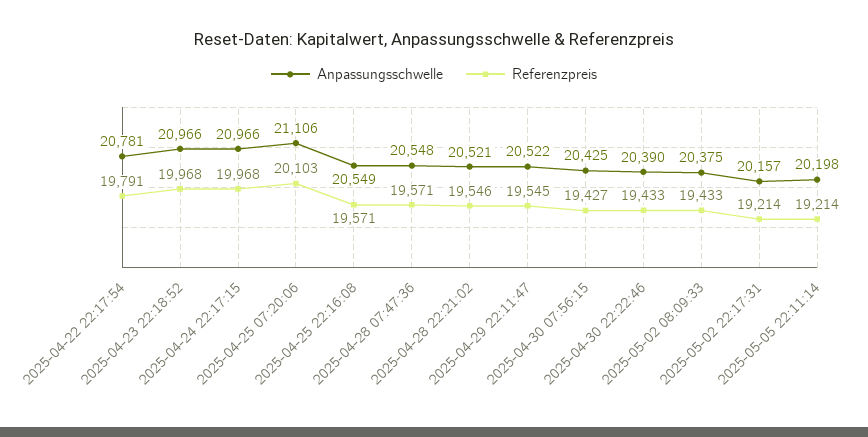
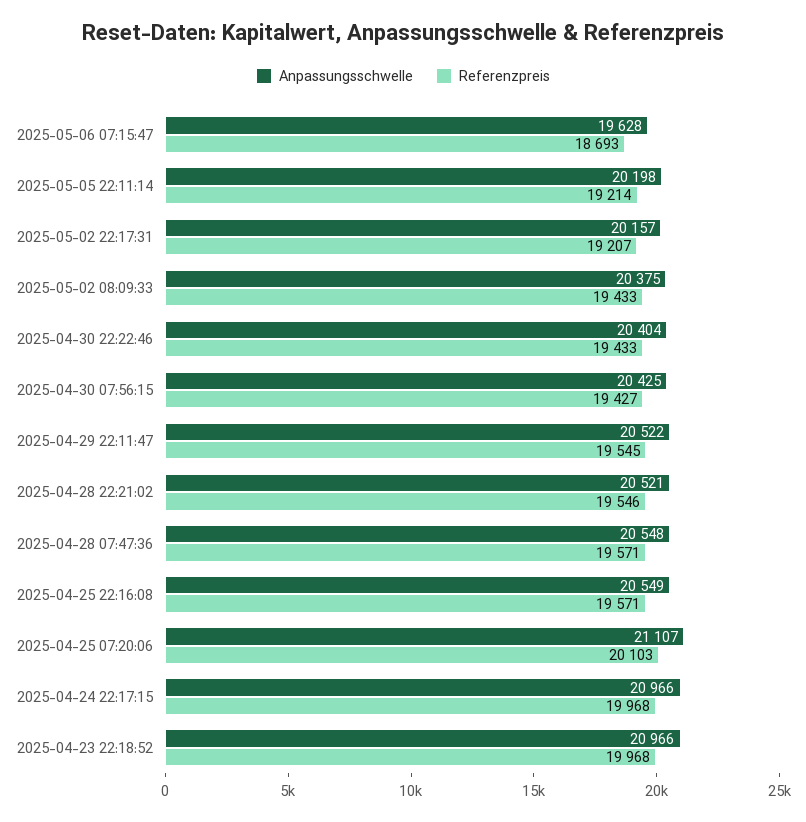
Anpassungsschwelle, 2025-04-22 22:17:54: 20781 -> none
Referenzpreis, 2025-04-22 22:17:54: 19791 -> none
Anpassungsschwelle, 2025-04-25 07:20:06: 21106 -> 21107
Anpassungsschwelle, 2025-04-30 22:22:46: 20390 -> 20404
Referenzpreis, 2025-05-02 22:17:31: 19214 -> 19207
Anpassungsschwelle, 2025-05-06 07:15:47: none -> 19628
Referenzpreis, 2025-05-06 07:15:47: none -> 18693

